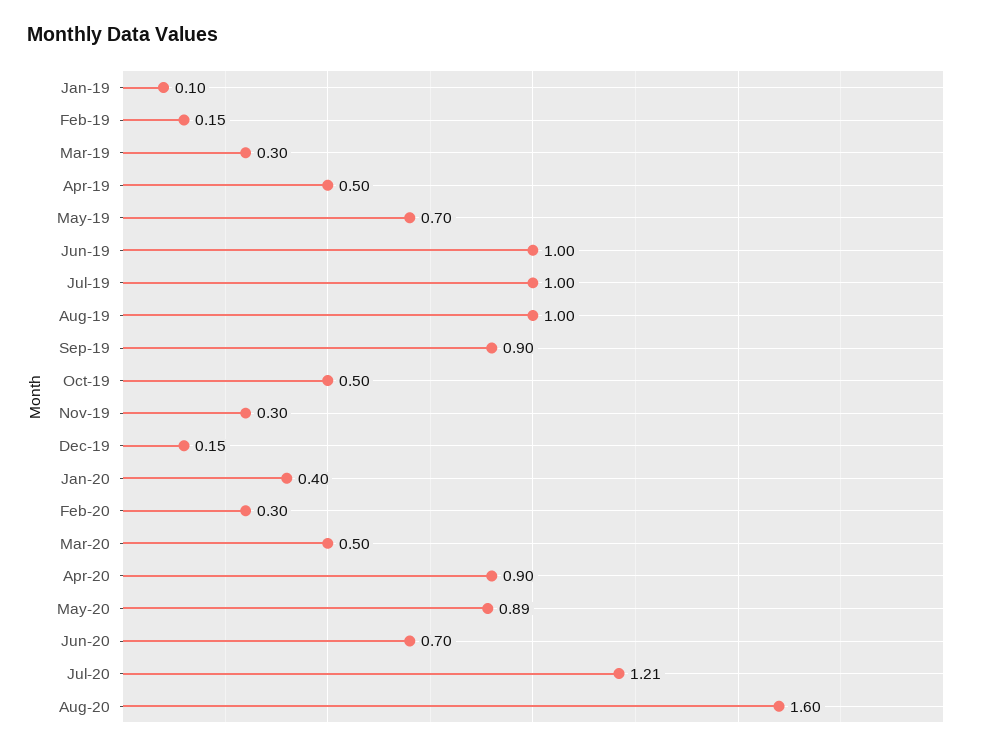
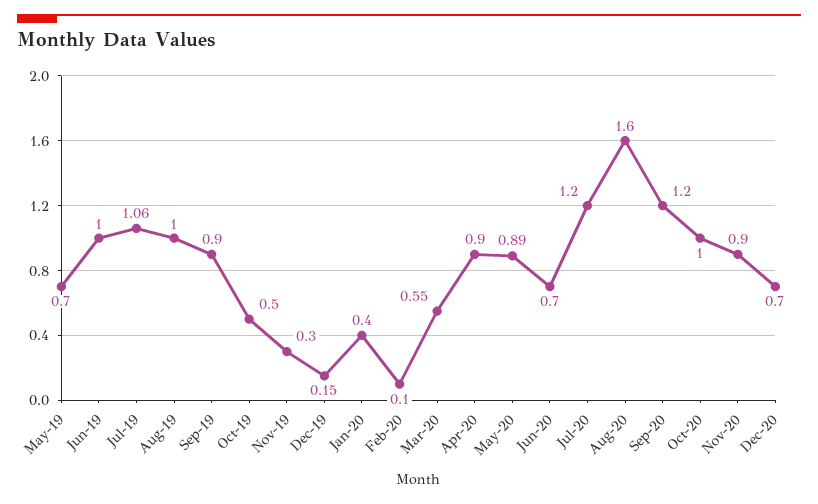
Jan-19: 0.1 -> none
Feb-19: 0.15 -> none
Mar-19: 0.3 -> none
Apr-19: 0.5 -> none
Jul-19: 1 -> 1.06
Feb-20: 0.3 -> 0.1
Mar-20: 0.5 -> 0.55
Jul-20: 1.21 -> 1.2
Sep-20: none -> 1.2
Oct-20: none -> 1
Nov-20: none -> 0.9
Dec-20: none -> 0.7

